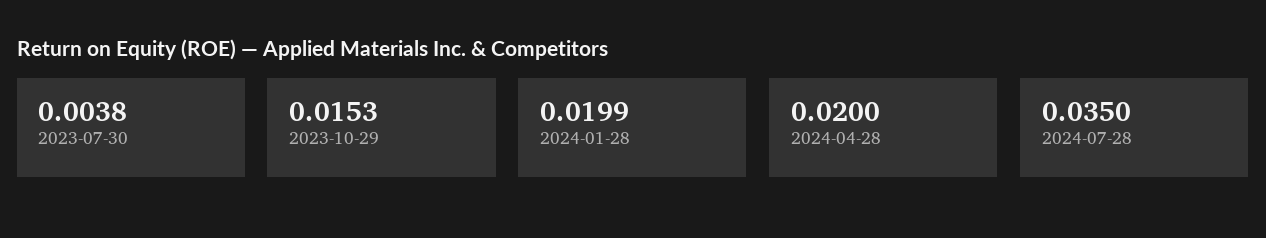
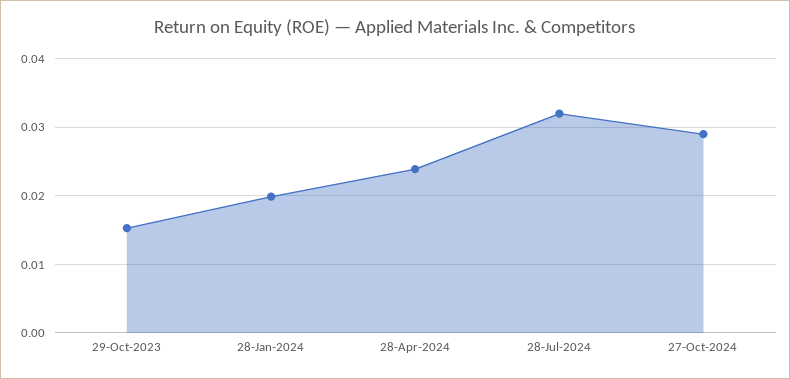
2023-07-30: 0.0038 -> none
2024-04-28: 0.02 -> 0.024
2024-07-28: 0.035 -> 0.032
27-Oct-2024: none -> 0.029

